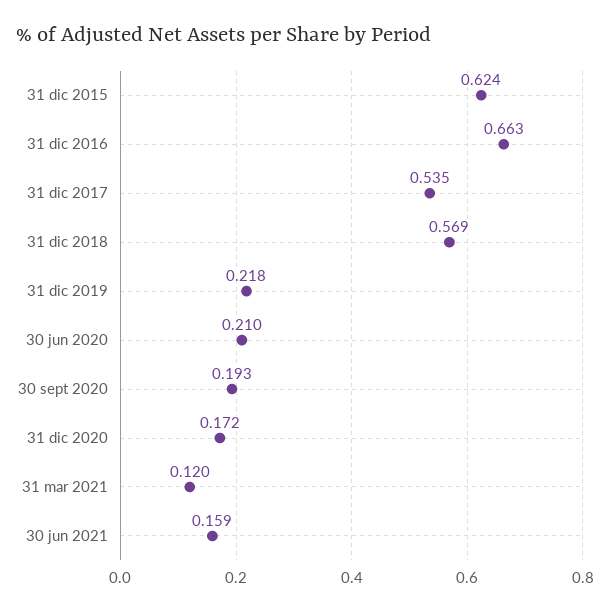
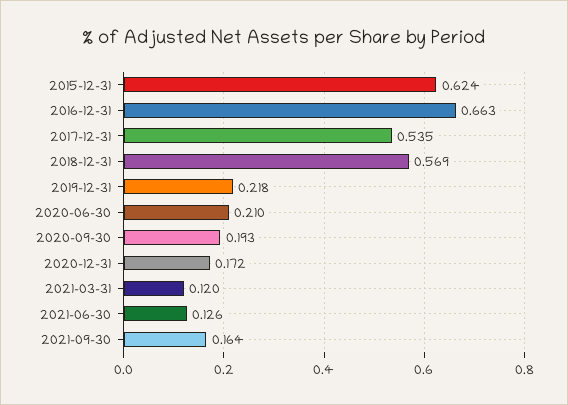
30 jun 2021: 0.159 -> 0.126
2021-09-30: none -> 0.164

